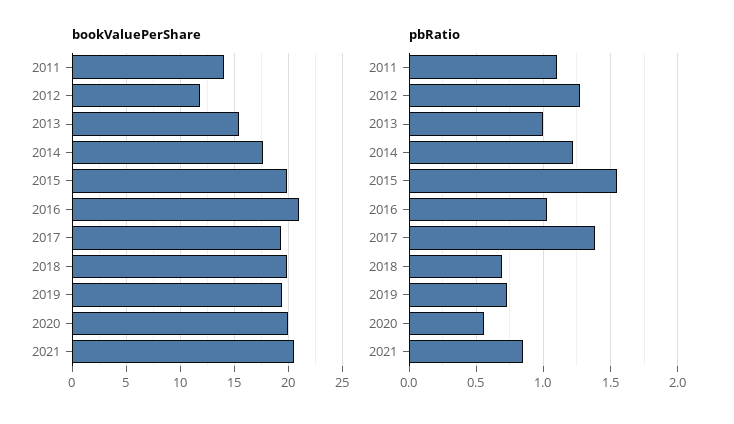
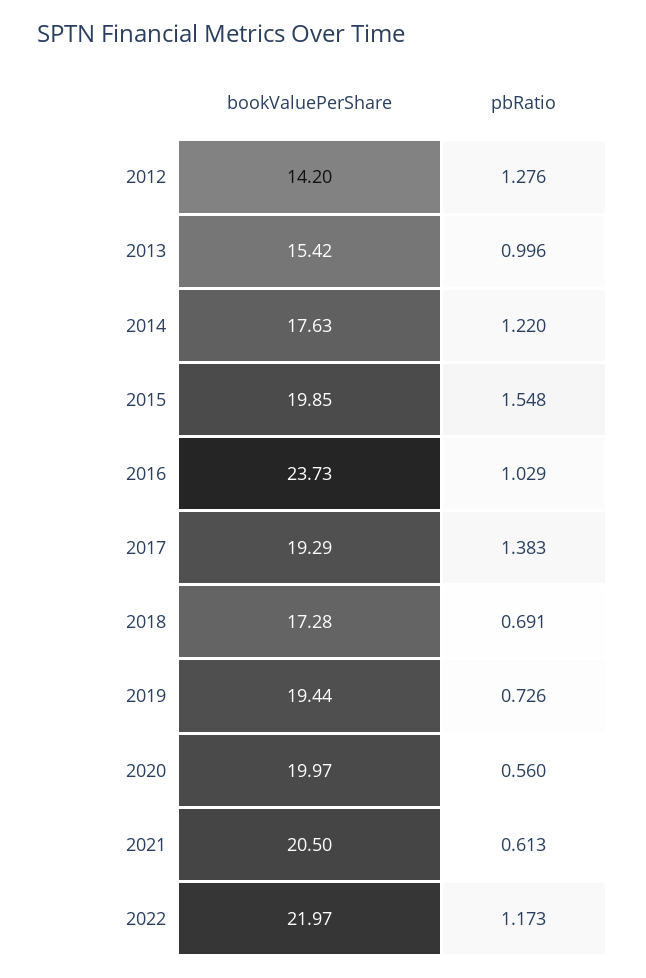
bookValuePerShare, 2011: 14 -> none
bookValuePerShare, 2012: 12 -> 14.2
bookValuePerShare, 2016: 21 -> 23.73
bookValuePerShare, 2018: 20 -> 17.28
pbRatio, 2011: 1.1 -> none
pbRatio, 2021: 0.85 -> 0.613
bookValuePerShare, 2022: none -> 21.97
pbRatio, 2022: none -> 1.173

